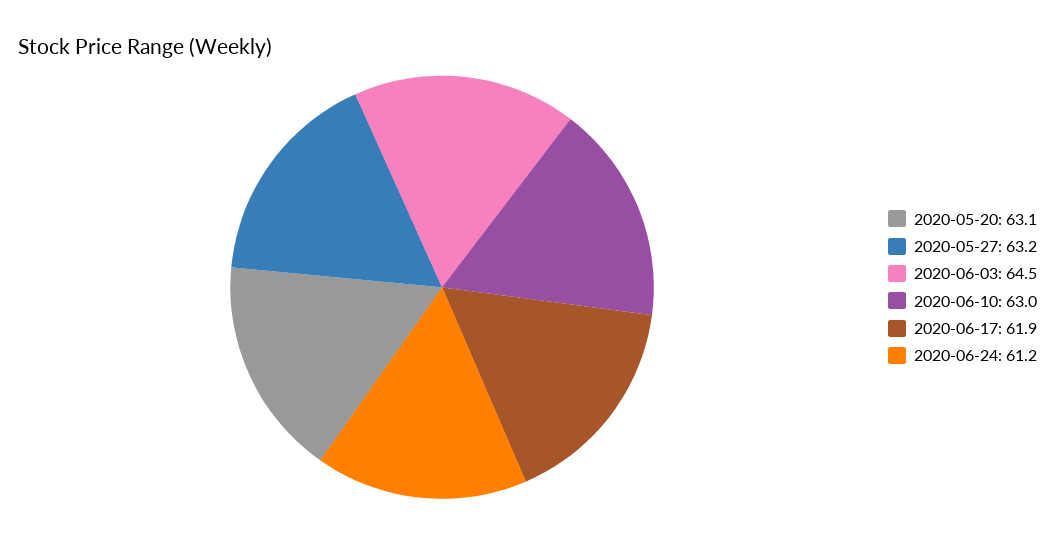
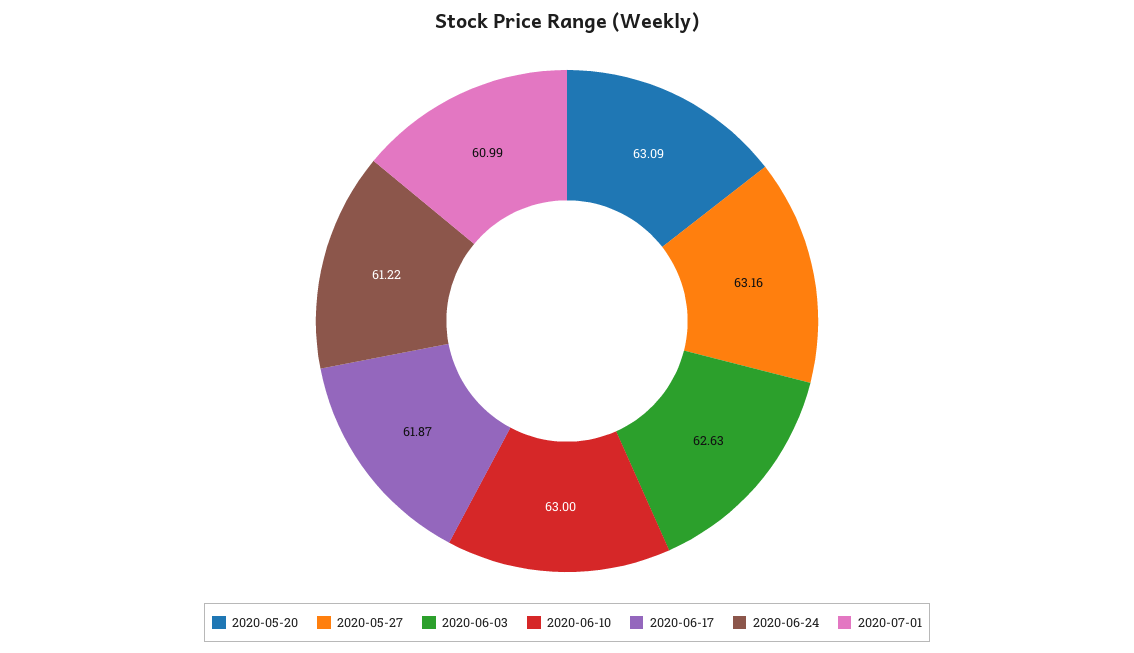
2020-06-03: 64.5 -> 62.63
2020-07-01: none -> 60.99

